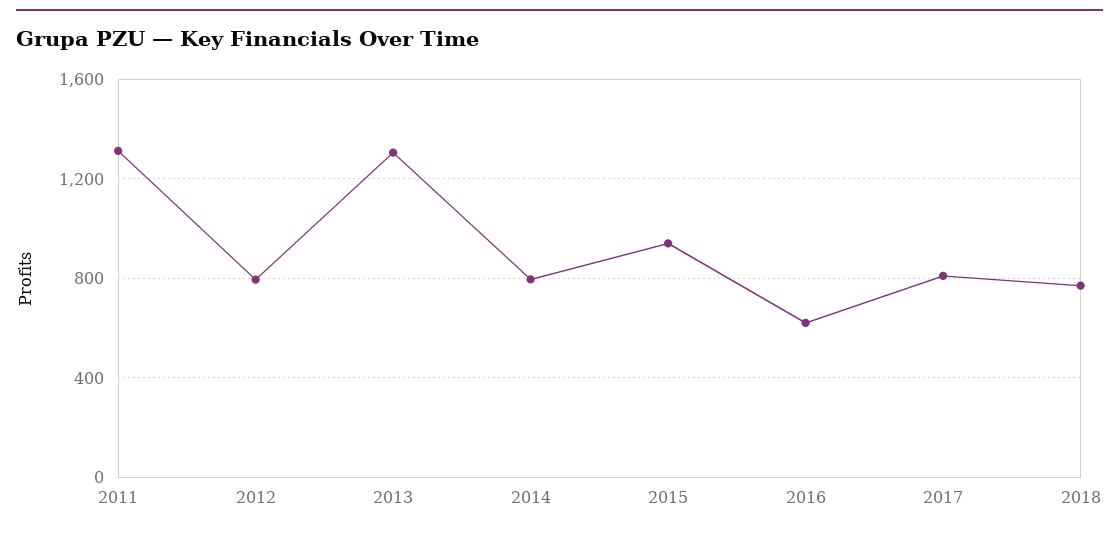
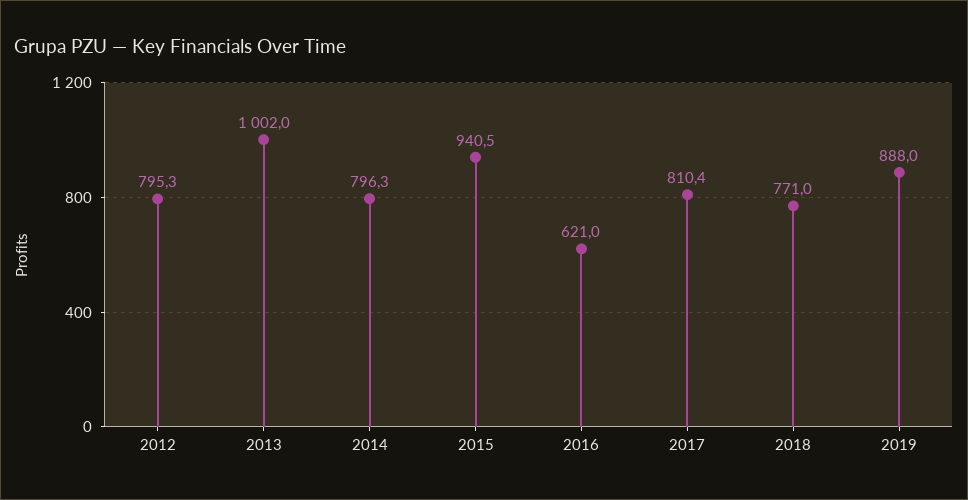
2011: 1300 -> none
2013: 1300 -> 1002
2019: none -> 888

